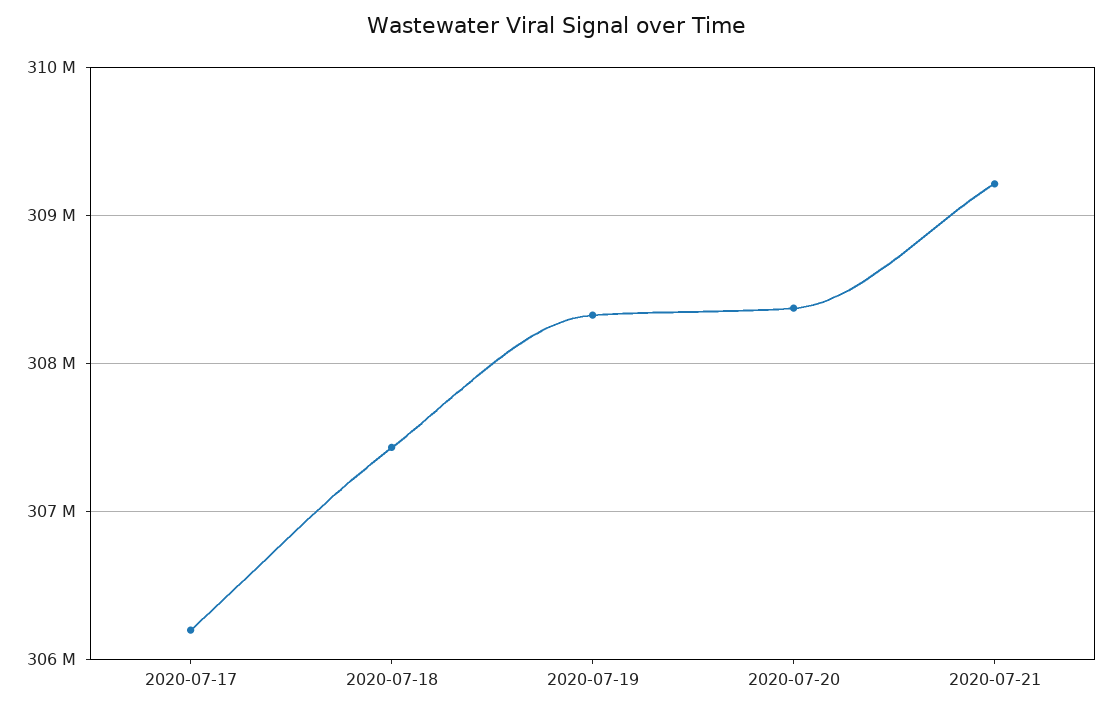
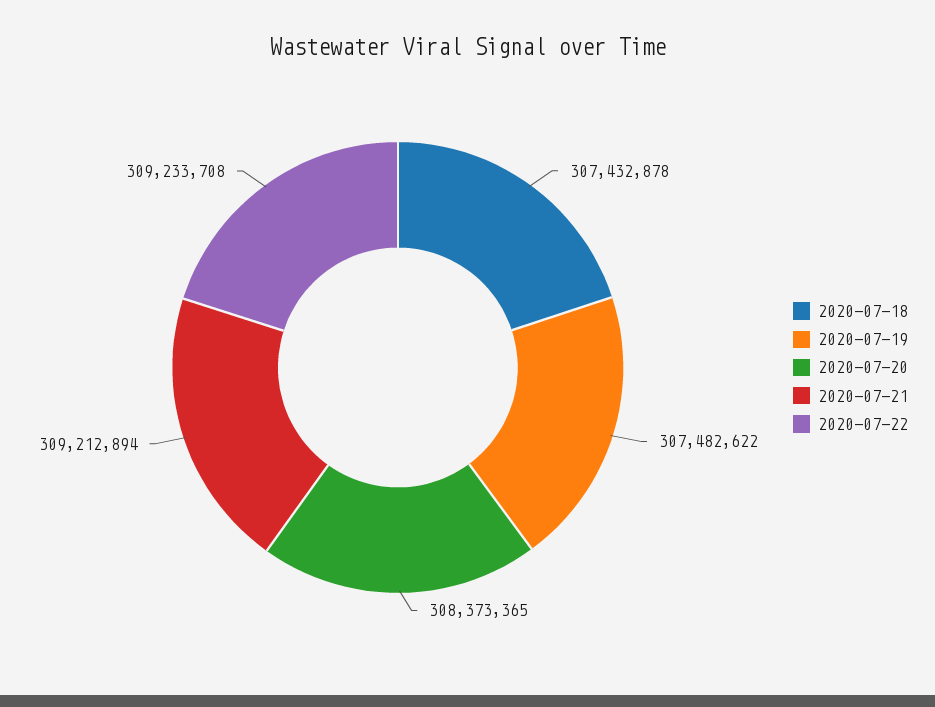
2020-07-17: 306200000 -> none
2020-07-19: 308300000 -> 307482622
2020-07-22: none -> 309233708

